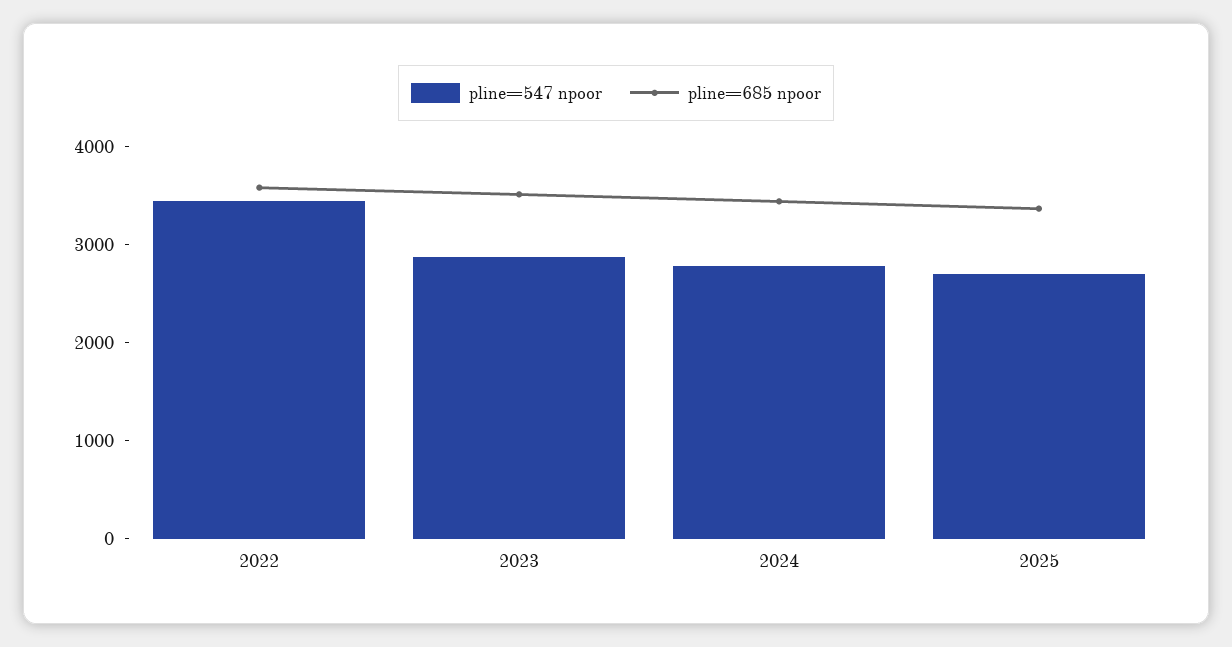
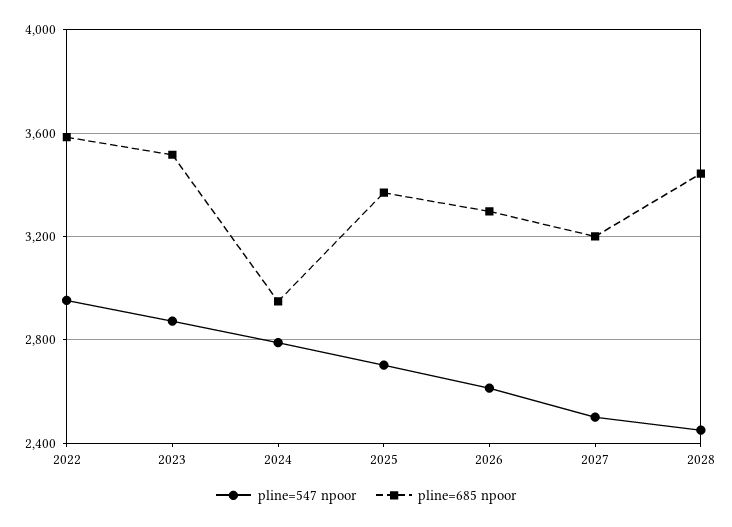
pline=547 npoor, 2022: 3400 -> 2950
pline=685 npoor, 2024: 3400 -> 2950
pline=547 npoor, 2026: none -> 2600
pline=685 npoor, 2026: none -> 3300
pline=547 npoor, 2027: none -> 2500
pline=685 npoor, 2027: none -> 3200
pline=547 npoor, 2028: none -> 2450
pline=685 npoor, 2028: none -> 3450

